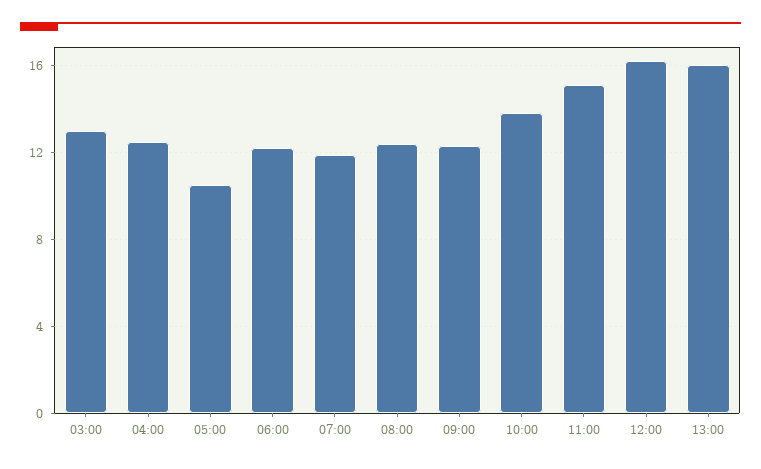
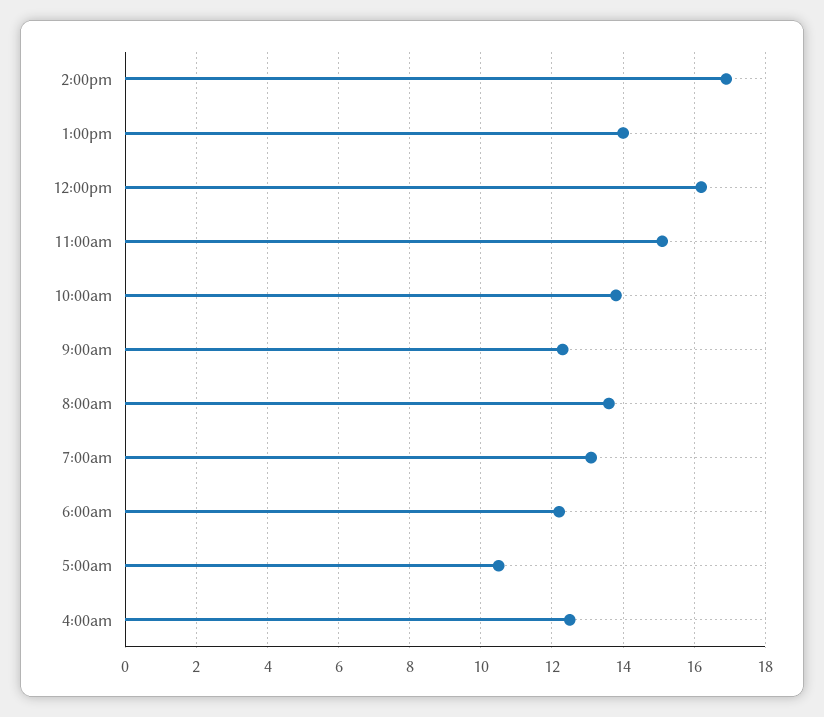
03:00: 13 -> none
07:00: 12 -> 13
08:00: 12.5 -> 13.5
13:00: 16 -> 14
2:00pm: none -> 17

